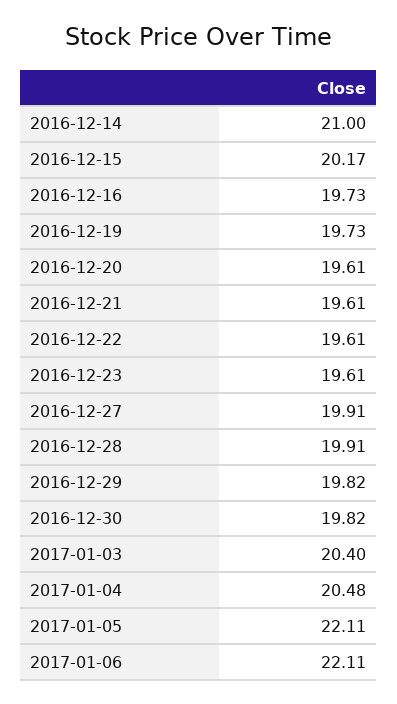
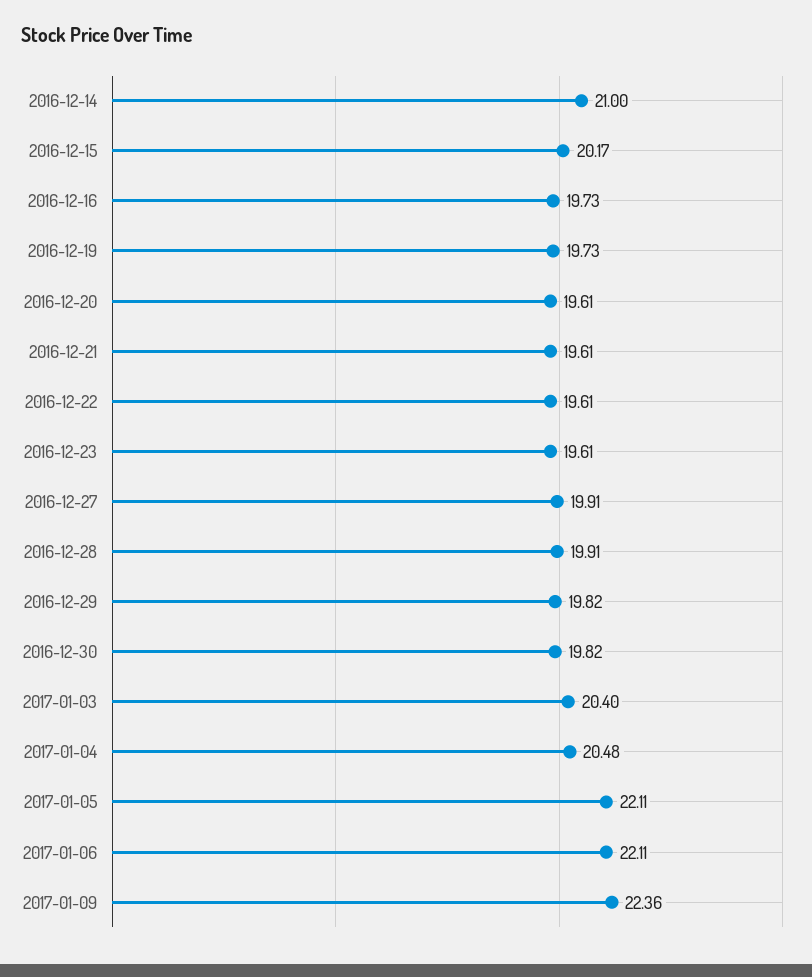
2017-01-09: none -> 22.36

